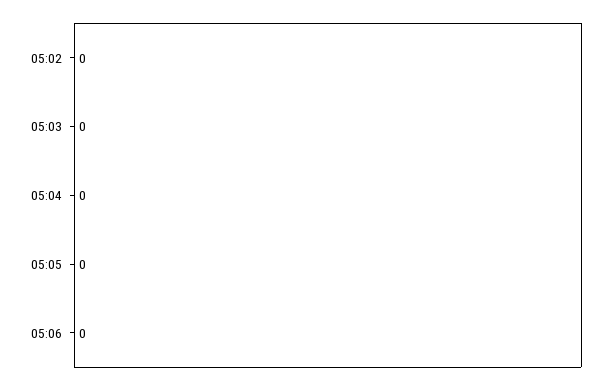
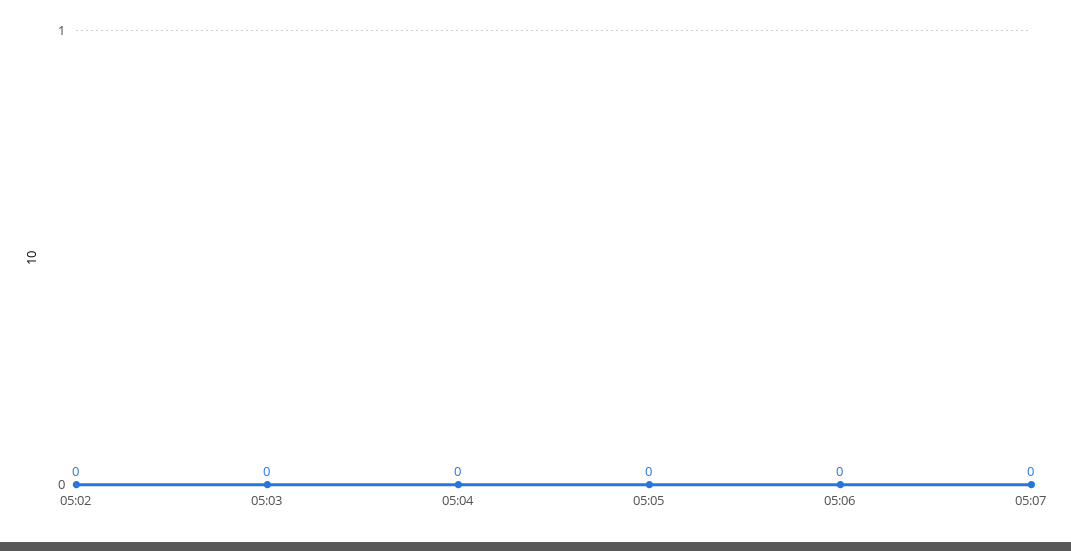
05:07: none -> 0

